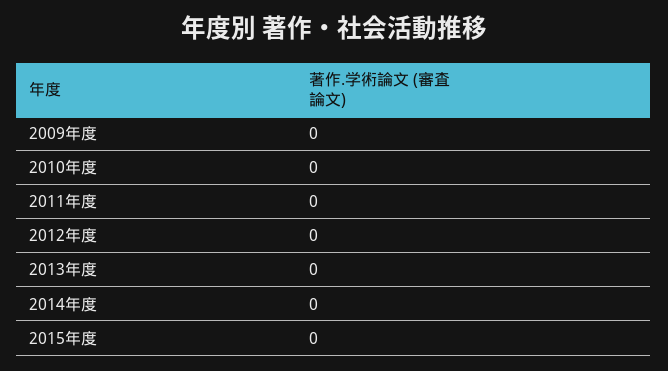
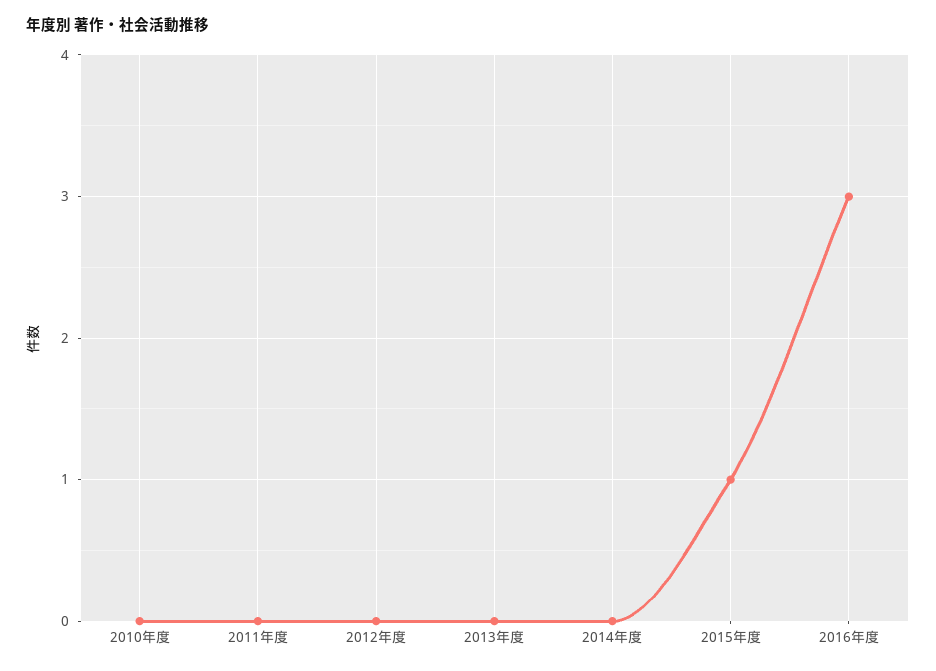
2009年度: 0 -> none
2015年度: 0 -> 1
2016年度: none -> 3

